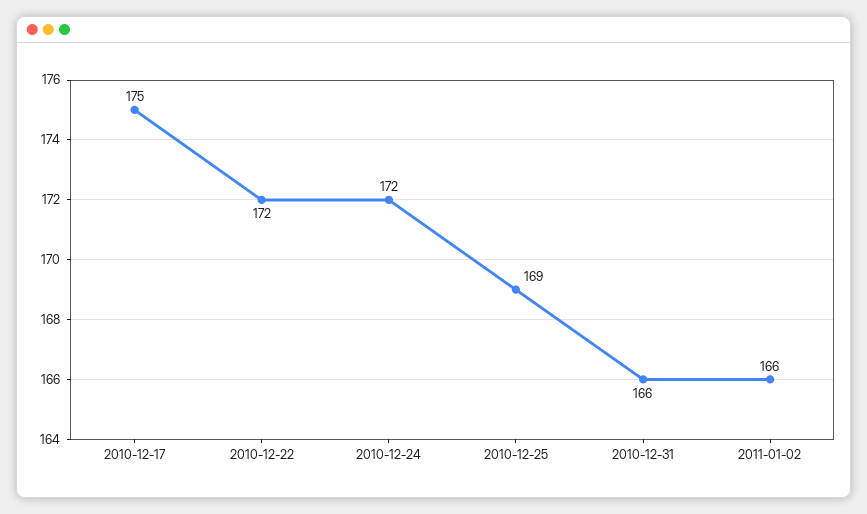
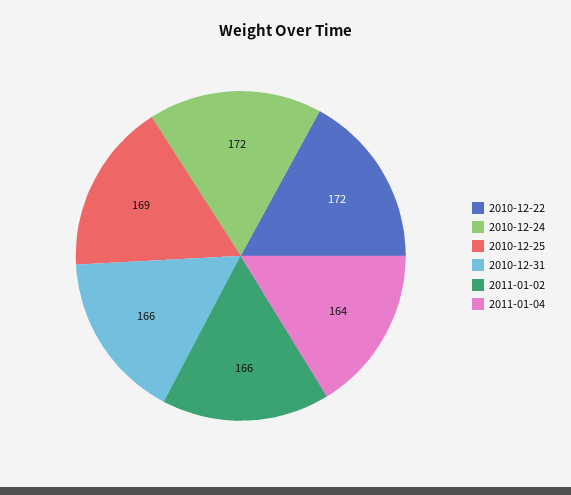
2010-12-17: 175 -> none
2011-01-04: none -> 164

